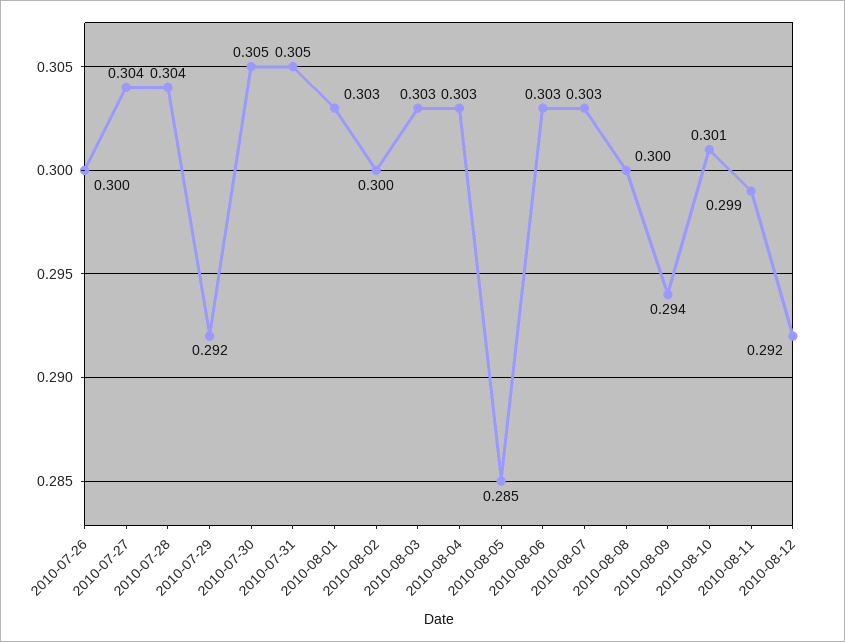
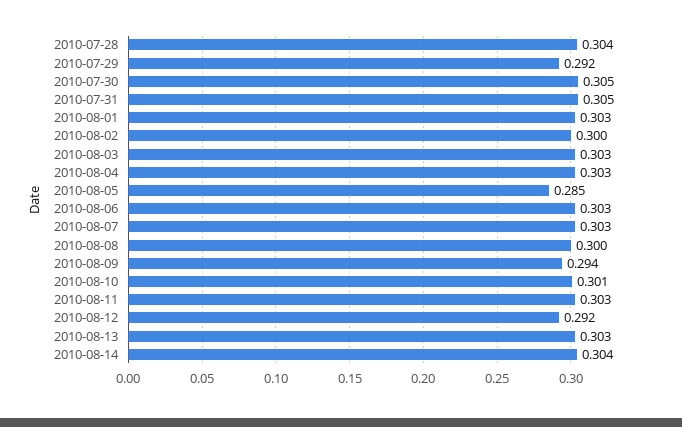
2010-07-26: 0.3 -> none
2010-07-27: 0.304 -> none
2010-08-11: 0.299 -> 0.303
2010-08-13: none -> 0.303
2010-08-14: none -> 0.304

